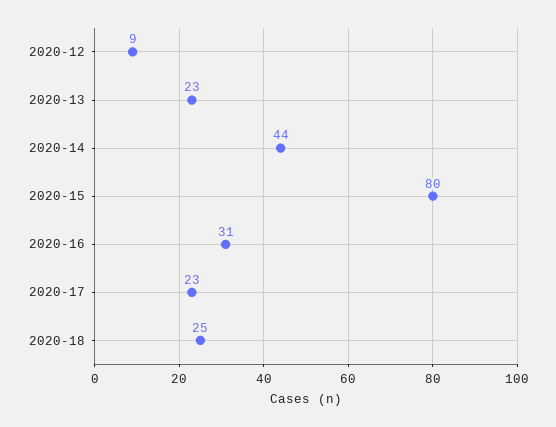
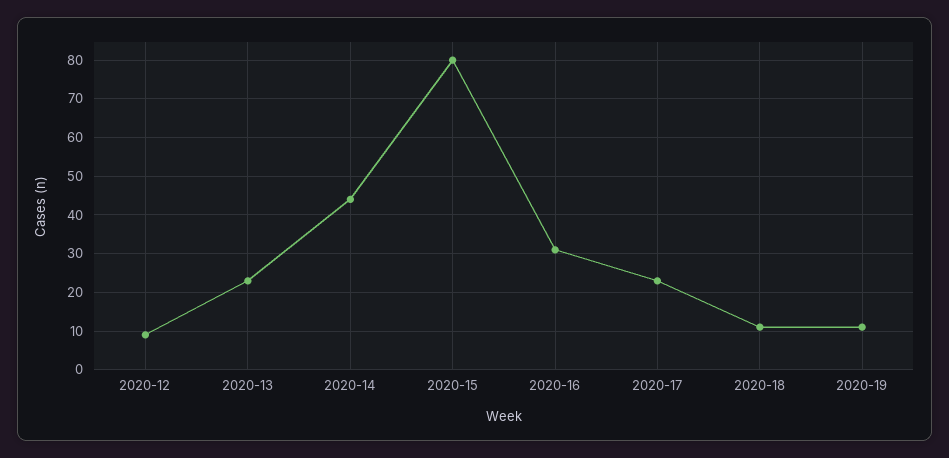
2020-18: 25 -> 10
2020-19: none -> 10

